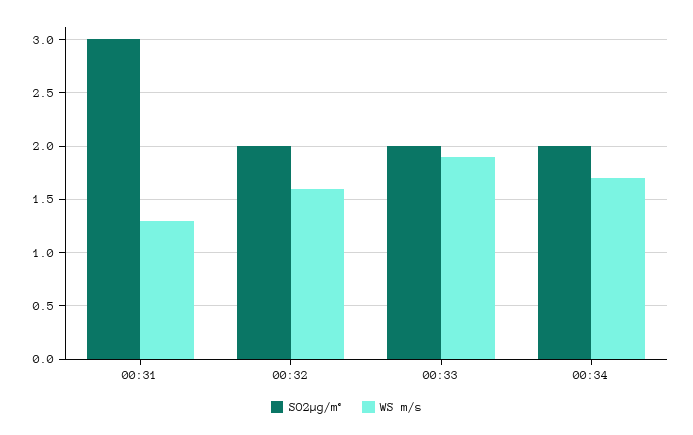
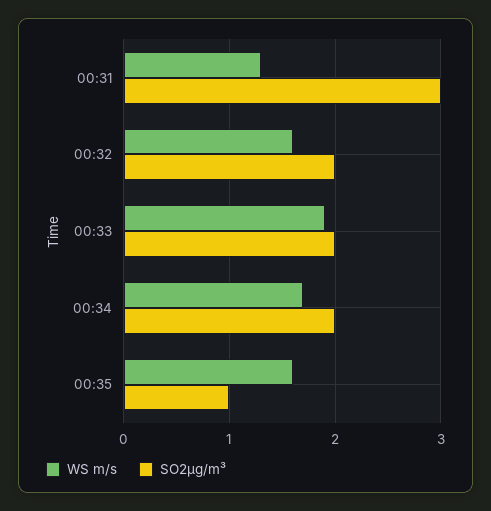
WS m/s, 00:35: none -> 1.6
SO2µg/m³, 00:35: none -> 1

